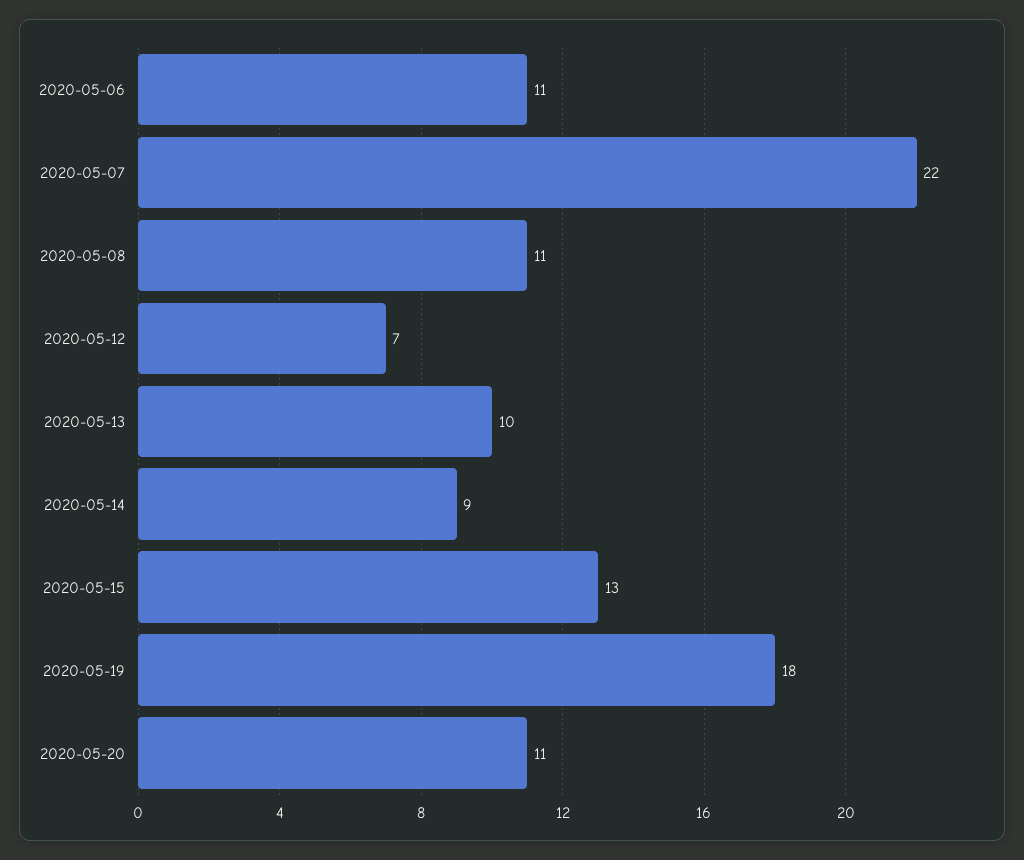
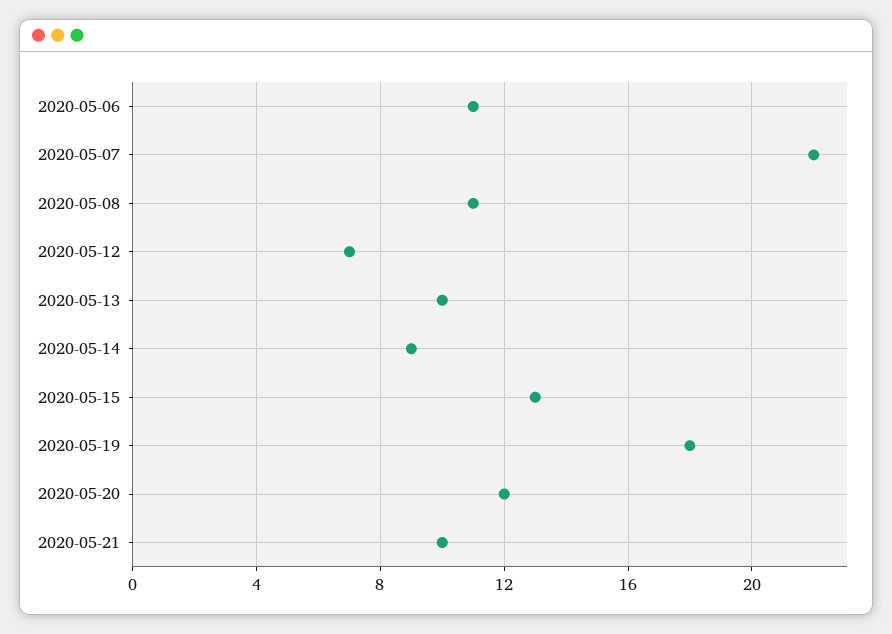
2020-05-20: 11 -> 12
2020-05-21: none -> 10

